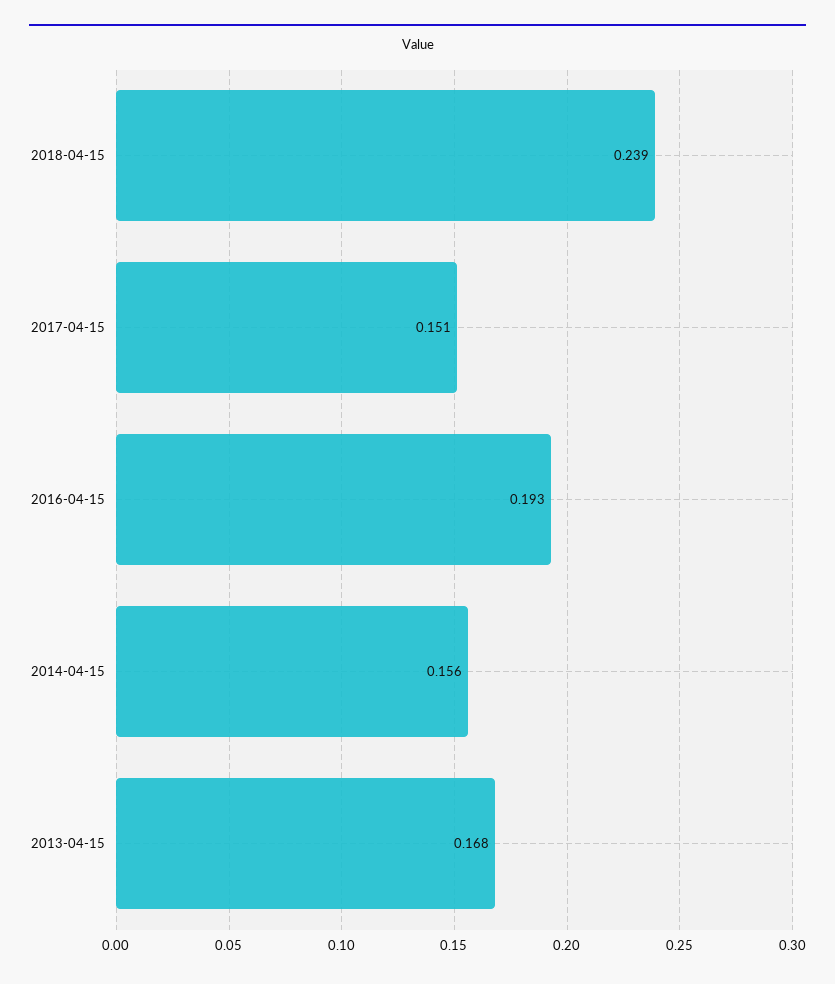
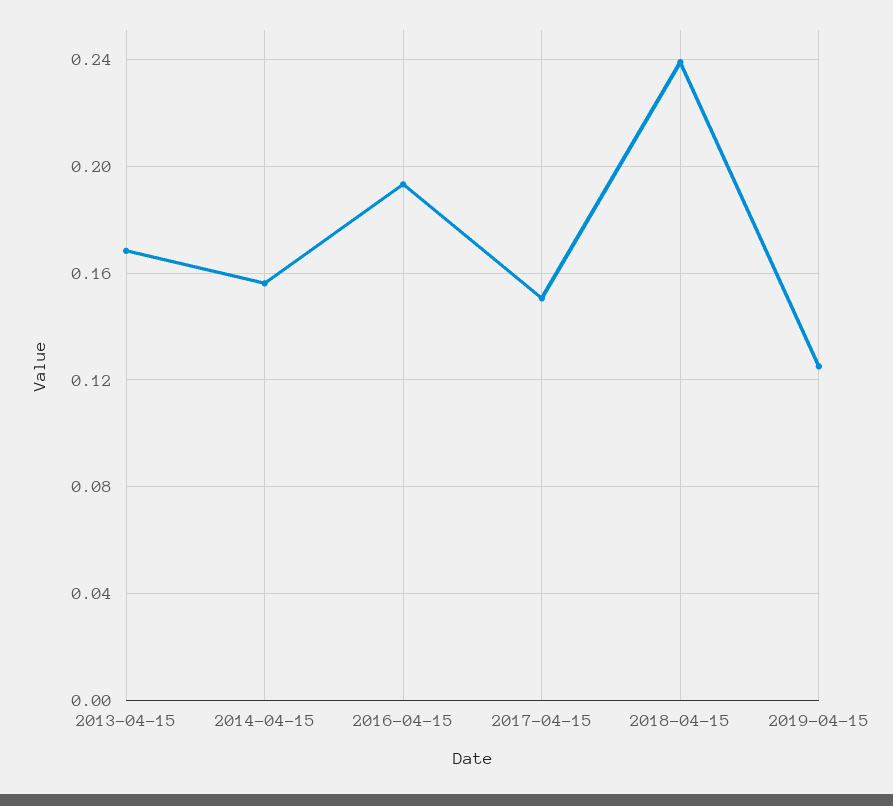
2019-04-15: none -> 0.125

